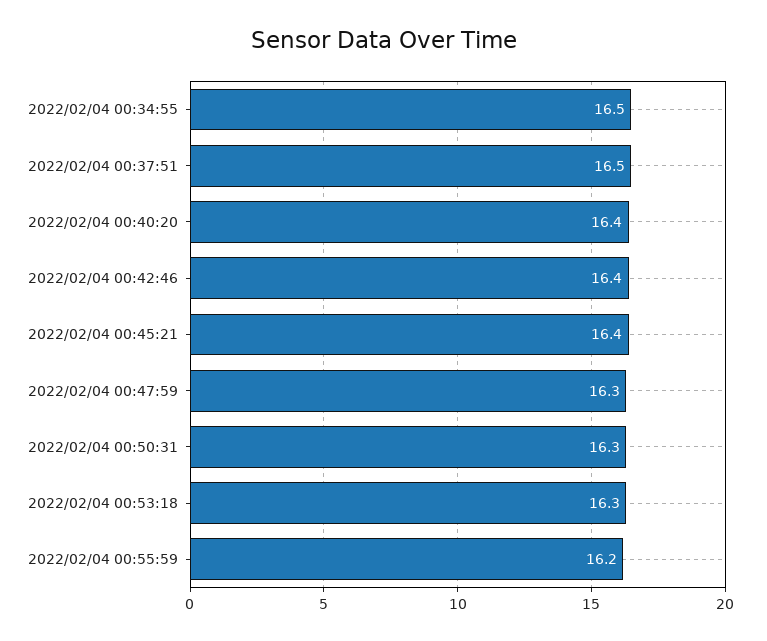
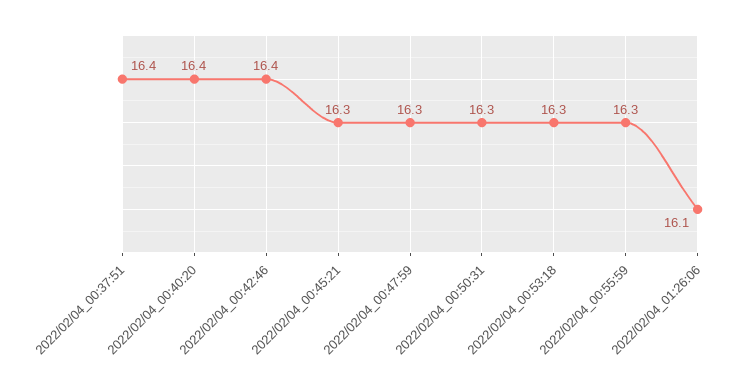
2022/02/04 00:34:55: 16.5 -> none
2022/02/04 00:37:51: 16.5 -> 16.4
2022/02/04 00:45:21: 16.4 -> 16.3
2022/02/04 00:55:59: 16.2 -> 16.3
2022/02/04_01:26:06: none -> 16.1

